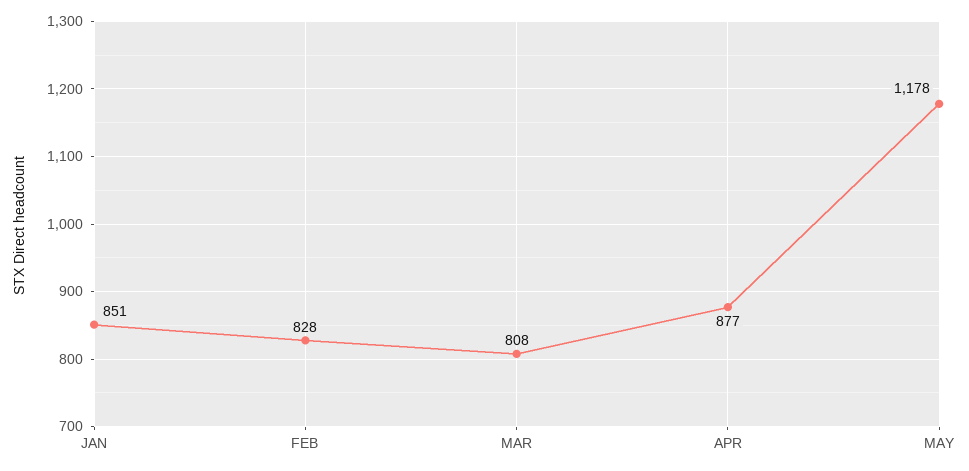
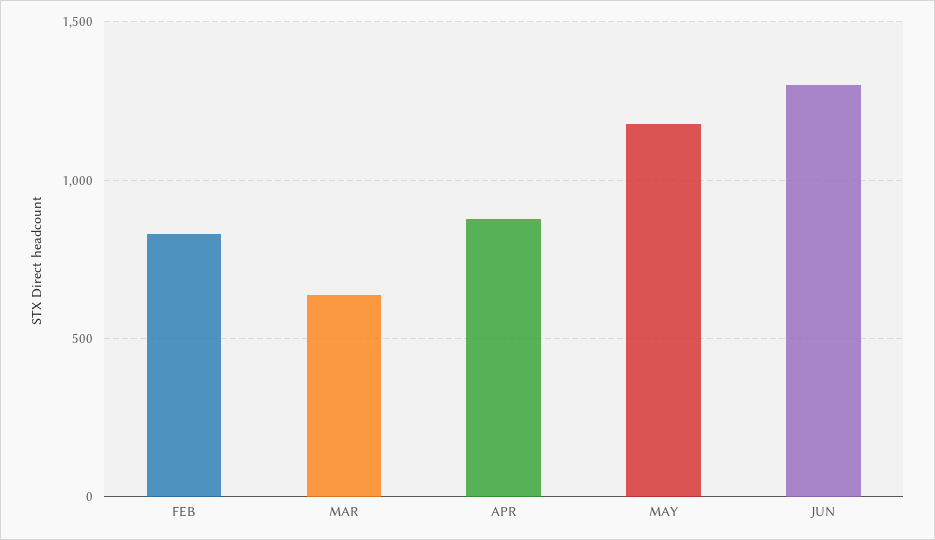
JAN: 851 -> none
MAR: 808 -> 650
JUN: none -> 1300

